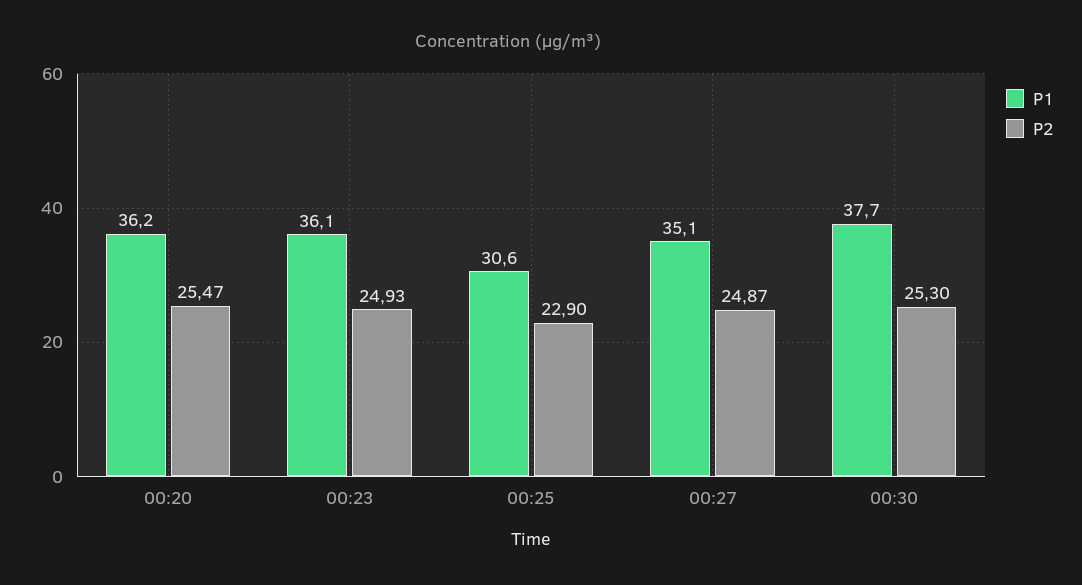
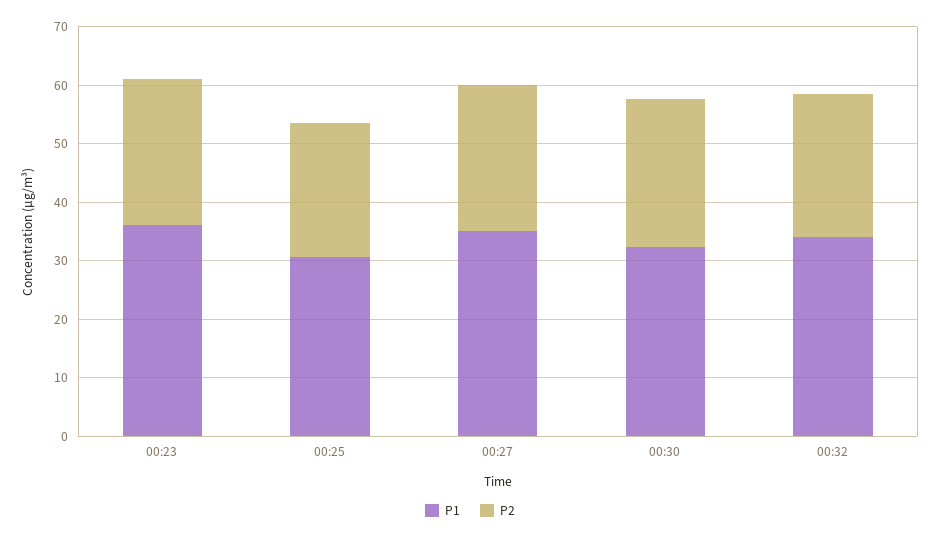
P1, 00:20: 36.2 -> none
P2, 00:20: 25.47 -> none
P1, 00:30: 37.7 -> 32
P1, 00:32: none -> 34
P2, 00:32: none -> 24

